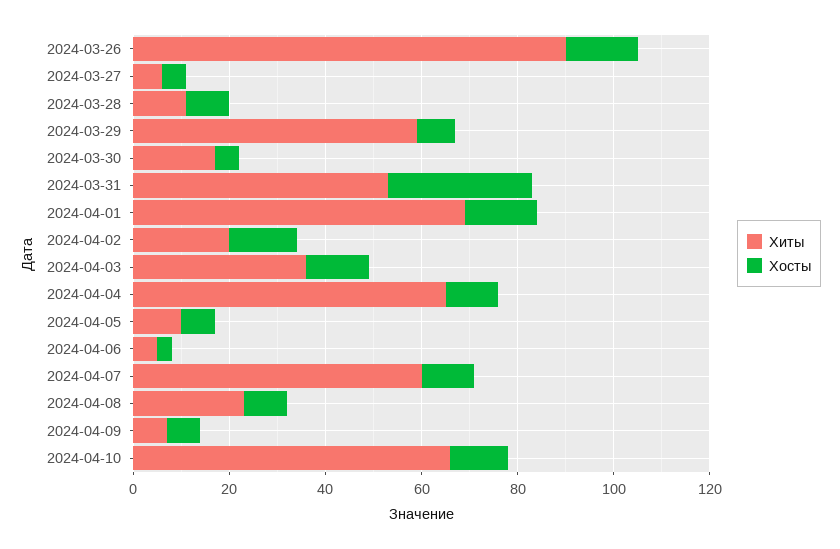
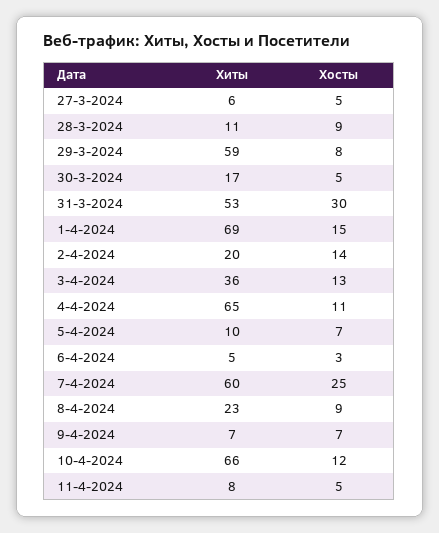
Хиты, 2024-03-26: 90 -> none
Хосты, 2024-03-26: 15 -> none
Хосты, 2024-04-07: 10 -> 25
Хиты, 11-4-2024: none -> 8
Хосты, 11-4-2024: none -> 5

